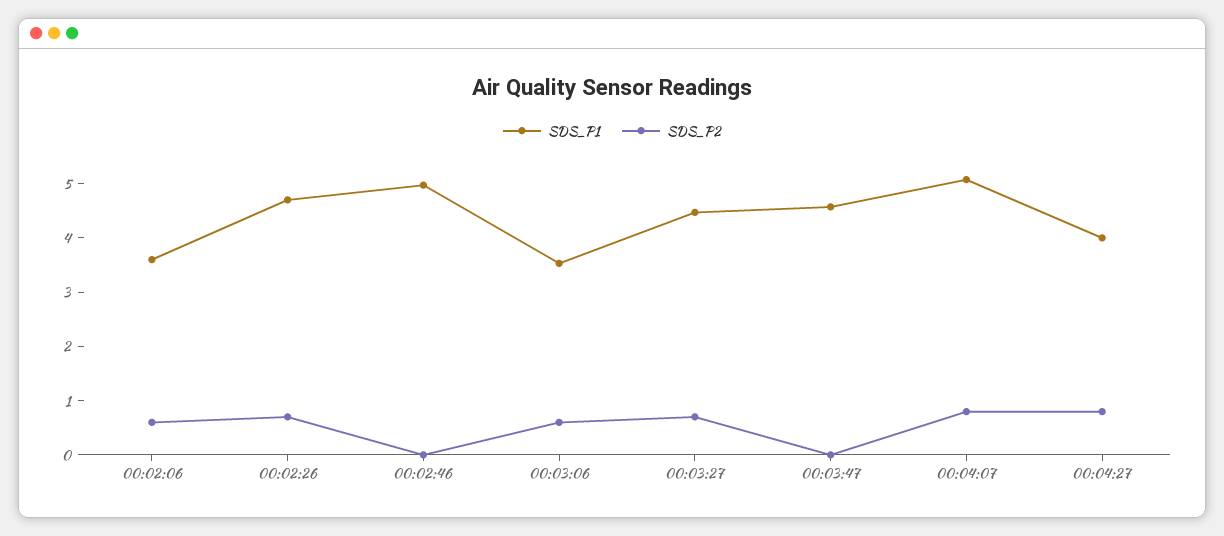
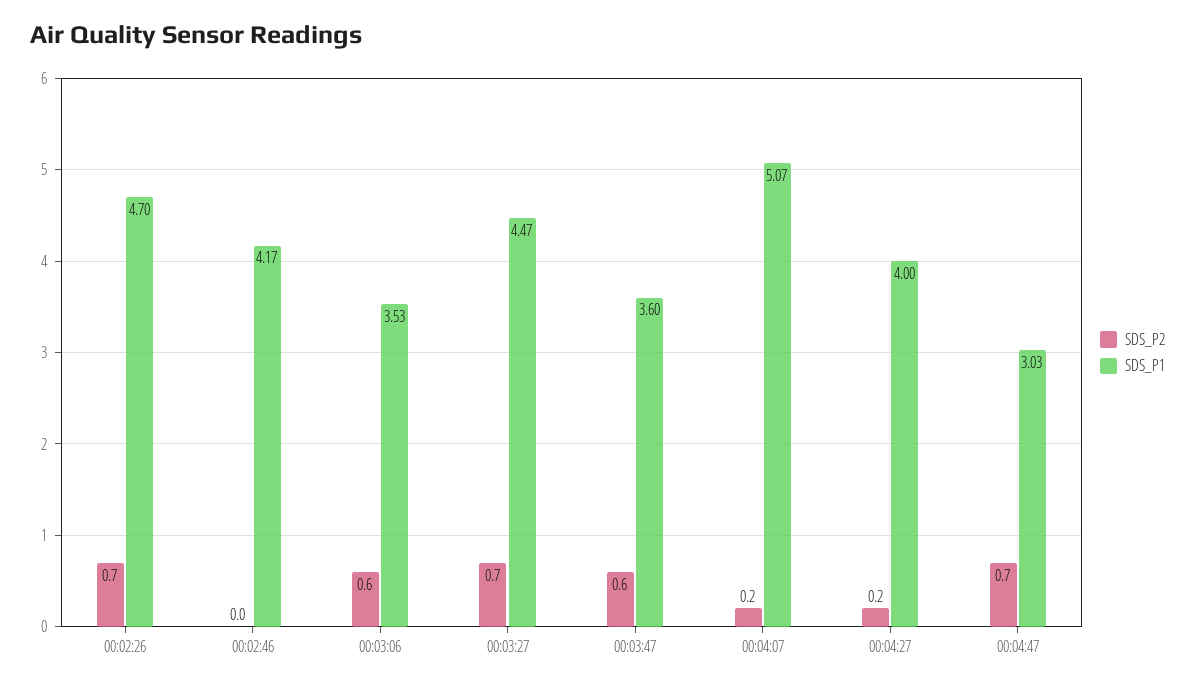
SDS_P1, 00:02:06: 3.6 -> none
SDS_P2, 00:02:06: 0.6 -> none
SDS_P1, 00:02:46: 5 -> 4.17
SDS_P1, 00:03:47: 4.6 -> 3.6
SDS_P2, 00:03:47: 0 -> 0.6
SDS_P2, 00:04:07: 0.8 -> 0.2
SDS_P2, 00:04:27: 0.8 -> 0.2
SDS_P2, 00:04:47: none -> 0.7
SDS_P1, 00:04:47: none -> 3.03

